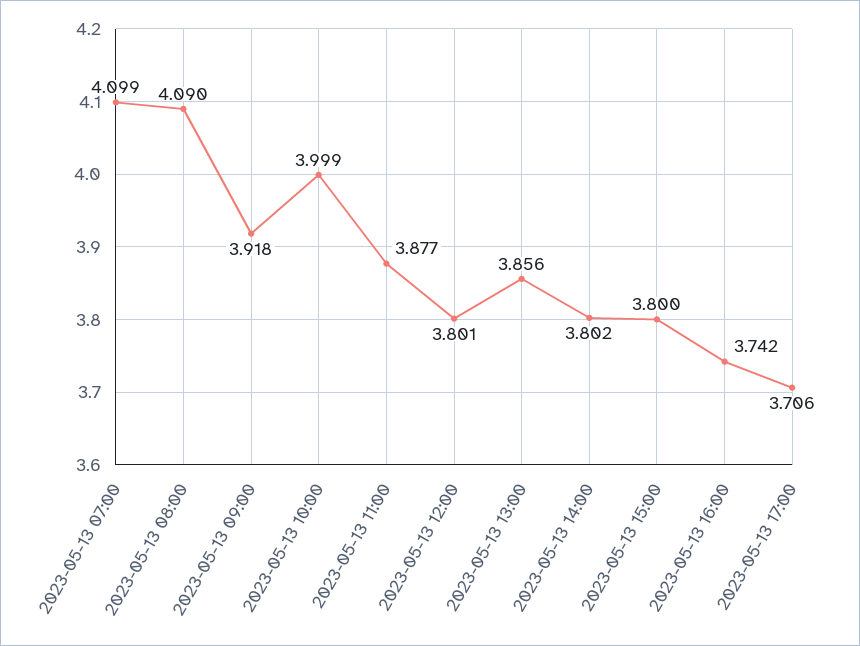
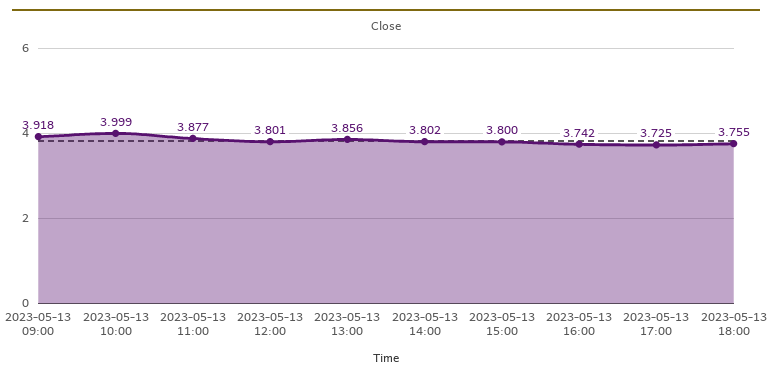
2023-05-13 07:00: 4.099 -> none
2023-05-13 08:00: 4.09 -> none
2023-05-13 17:00: 3.706 -> 3.725
2023-05-13 18:00: none -> 3.755

